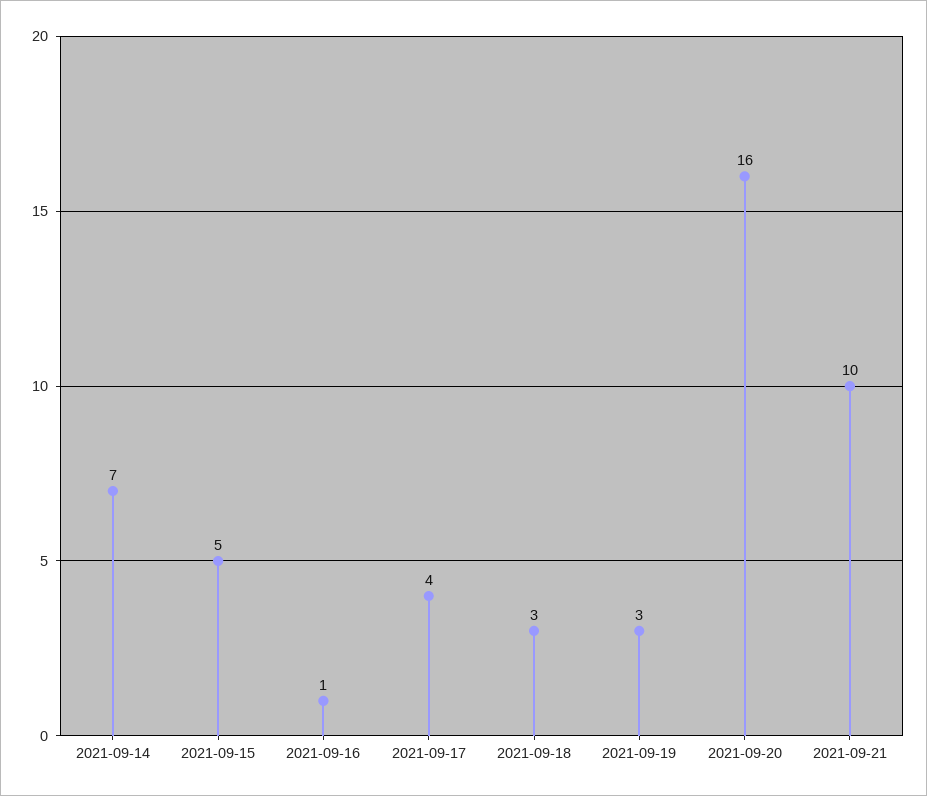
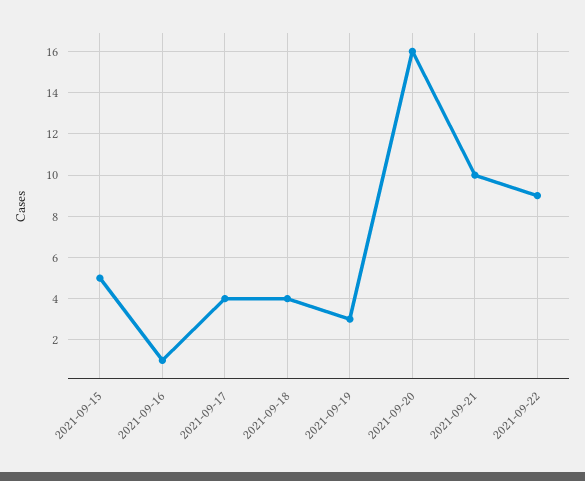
2021-09-14: 7 -> none
2021-09-18: 3 -> 4
2021-09-22: none -> 9

